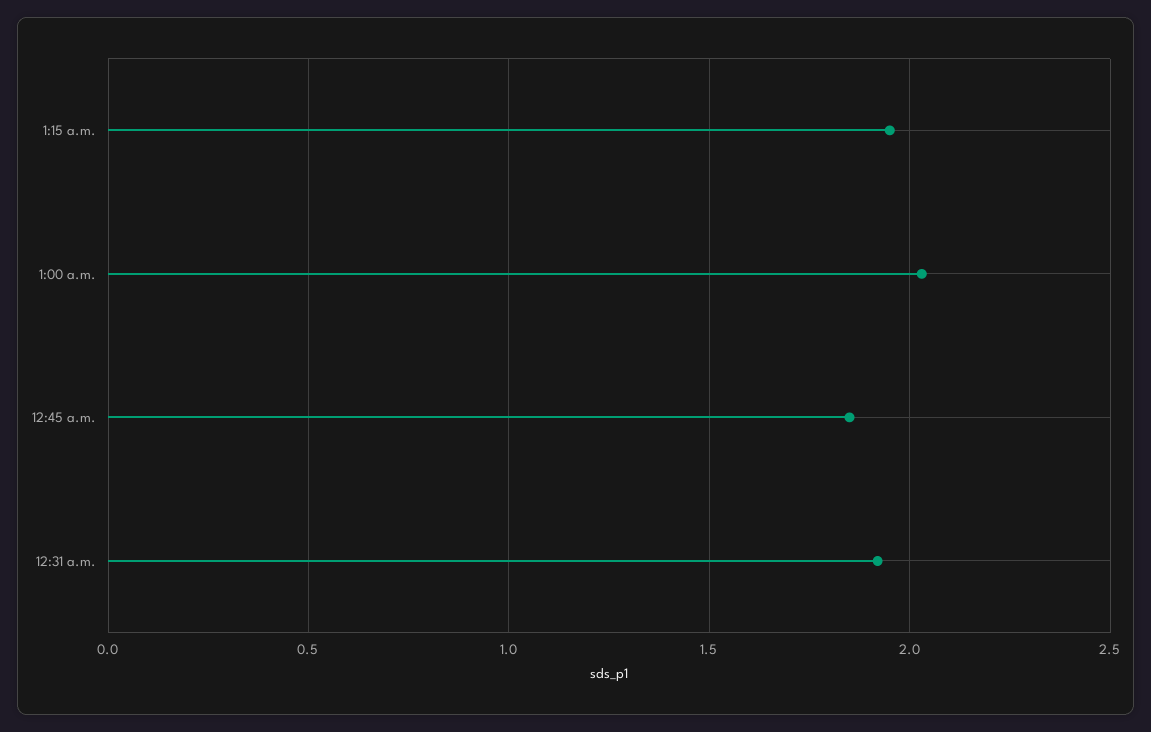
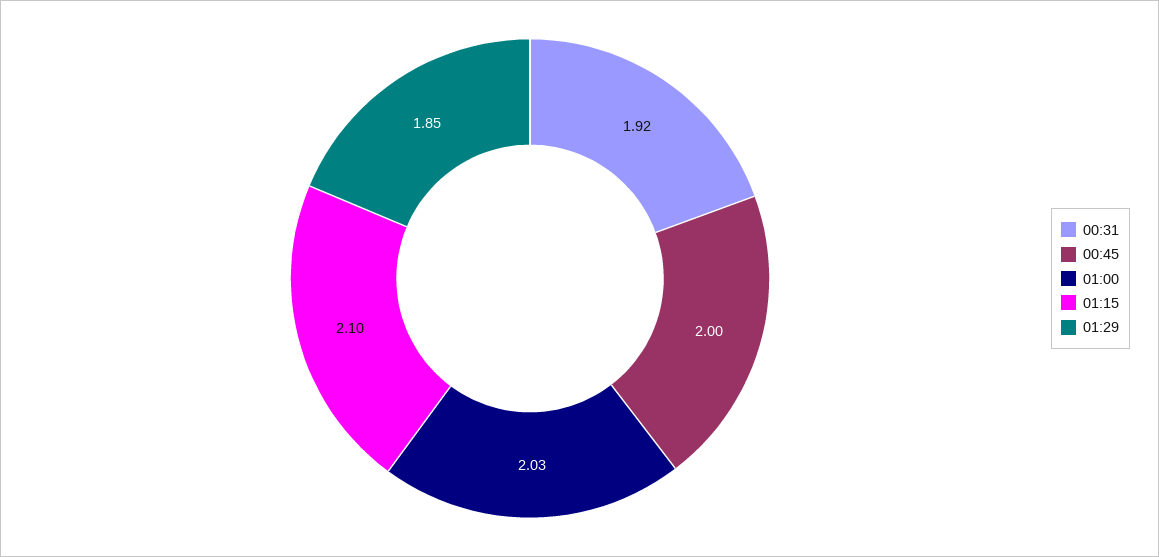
1:15 a.m.: 1.95 -> 2.1
12:45 a.m.: 1.85 -> 2
01:29: none -> 1.85

